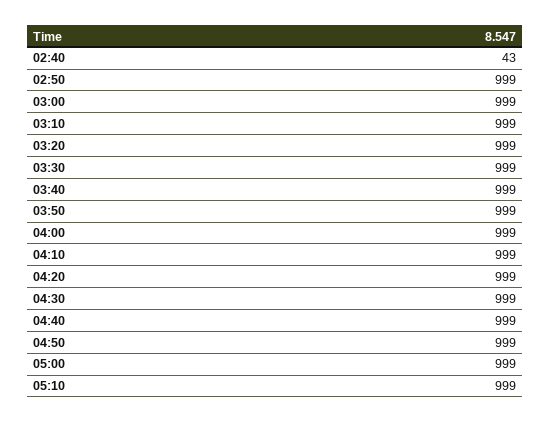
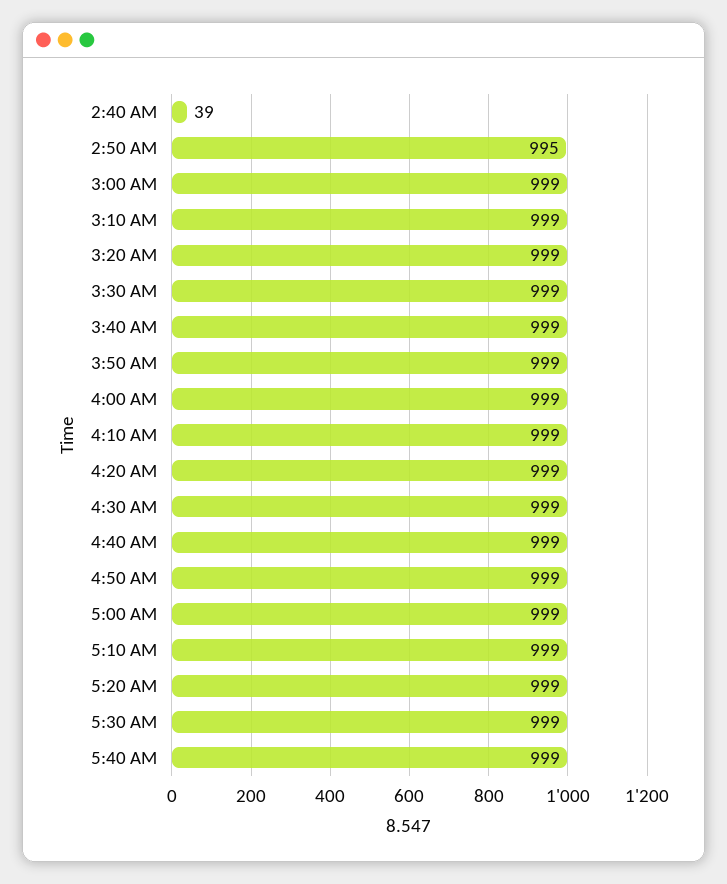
02:40: 43 -> 39
02:50: 999 -> 995
5:20 AM: none -> 999
5:30 AM: none -> 999
5:40 AM: none -> 999

